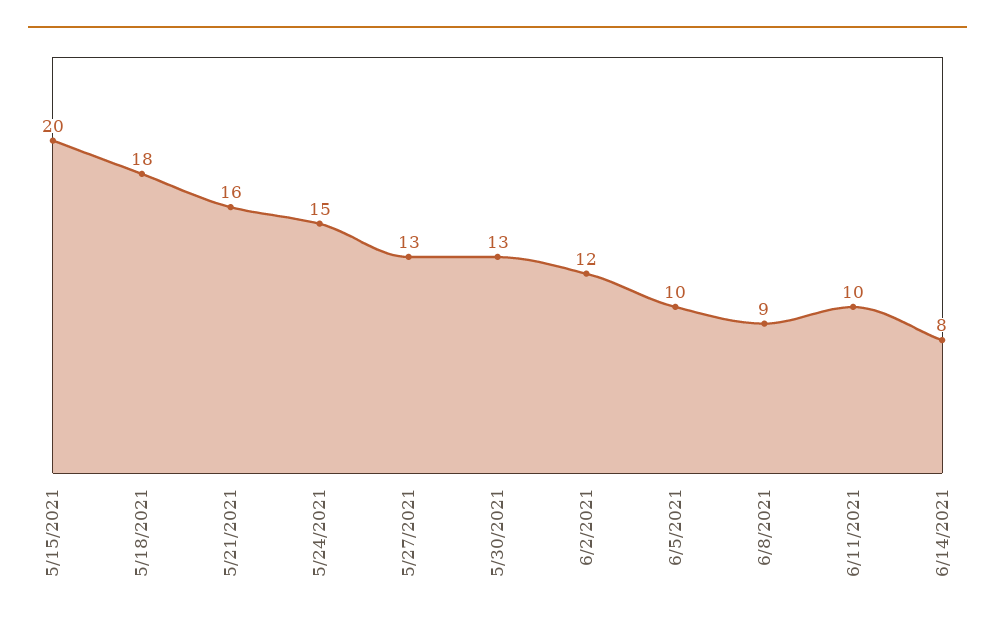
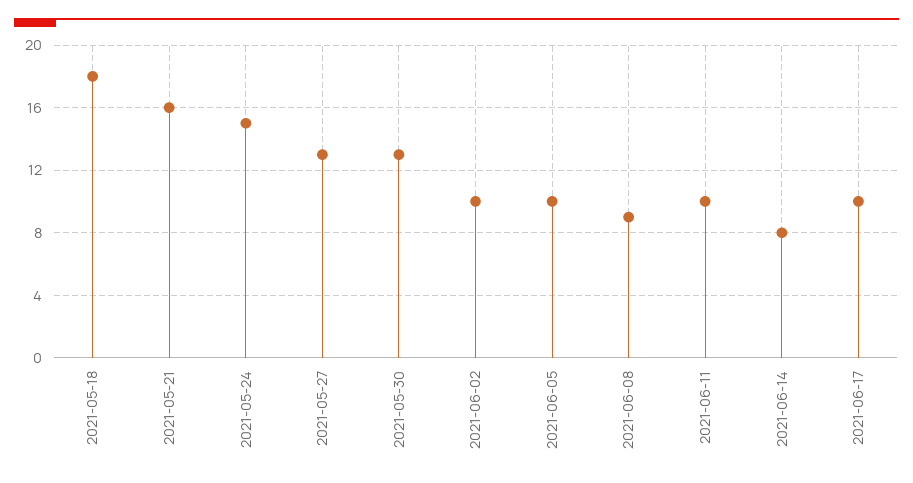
5/15/2021: 20 -> none
6/2/2021: 12 -> 10
2021-06-17: none -> 10

